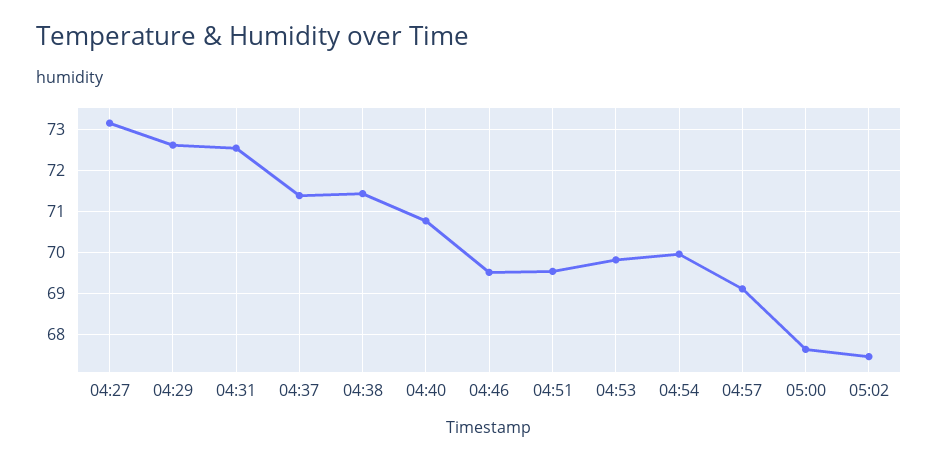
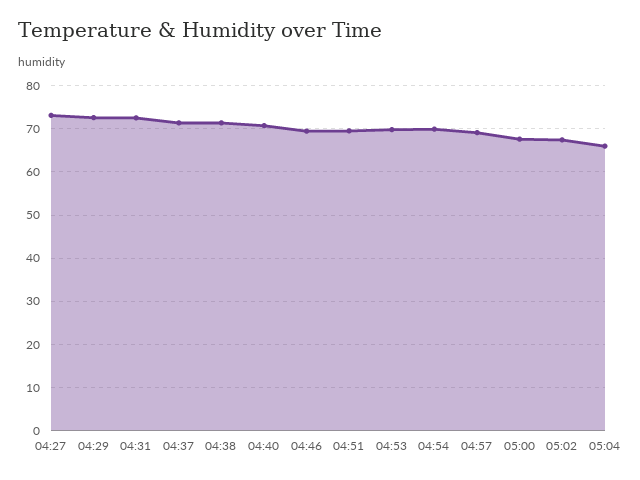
05:04: none -> 66

